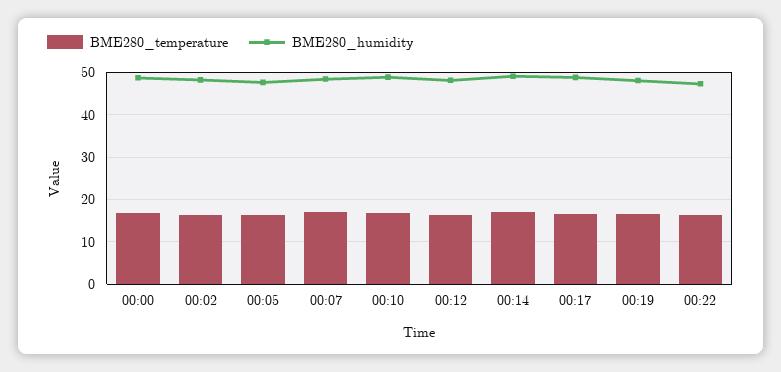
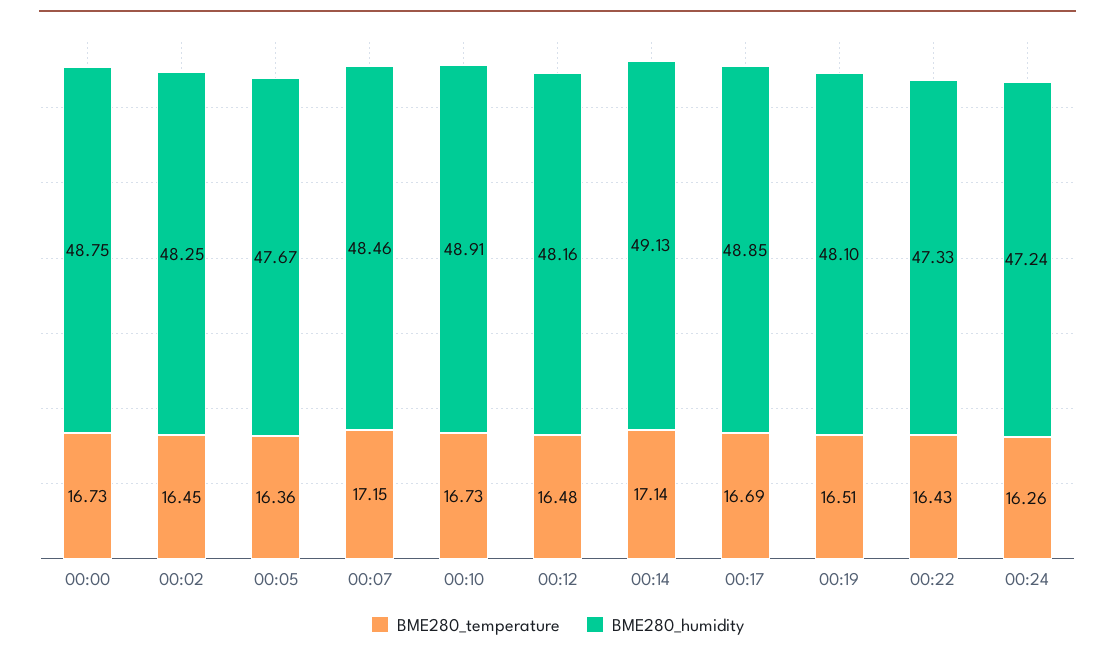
BME280_temperature, 00:24: none -> 16.26
BME280_humidity, 00:24: none -> 47.24

